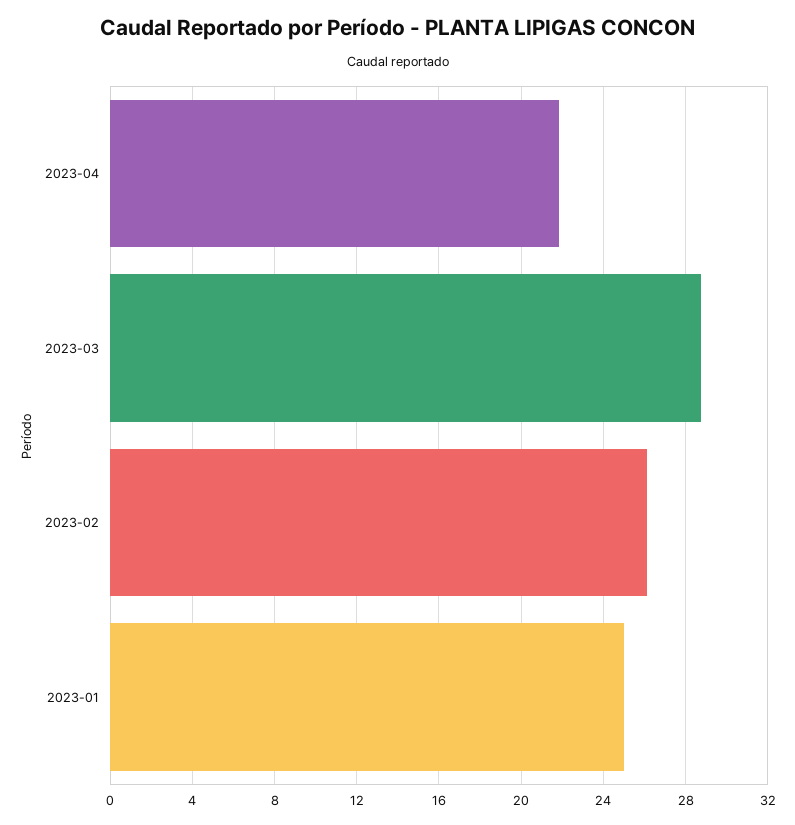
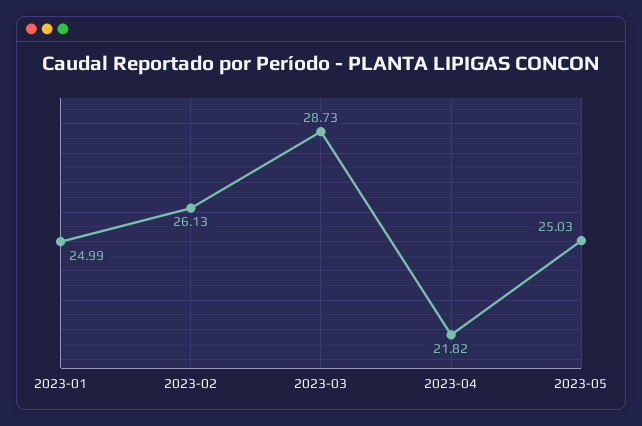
2023-05: none -> 25.03

